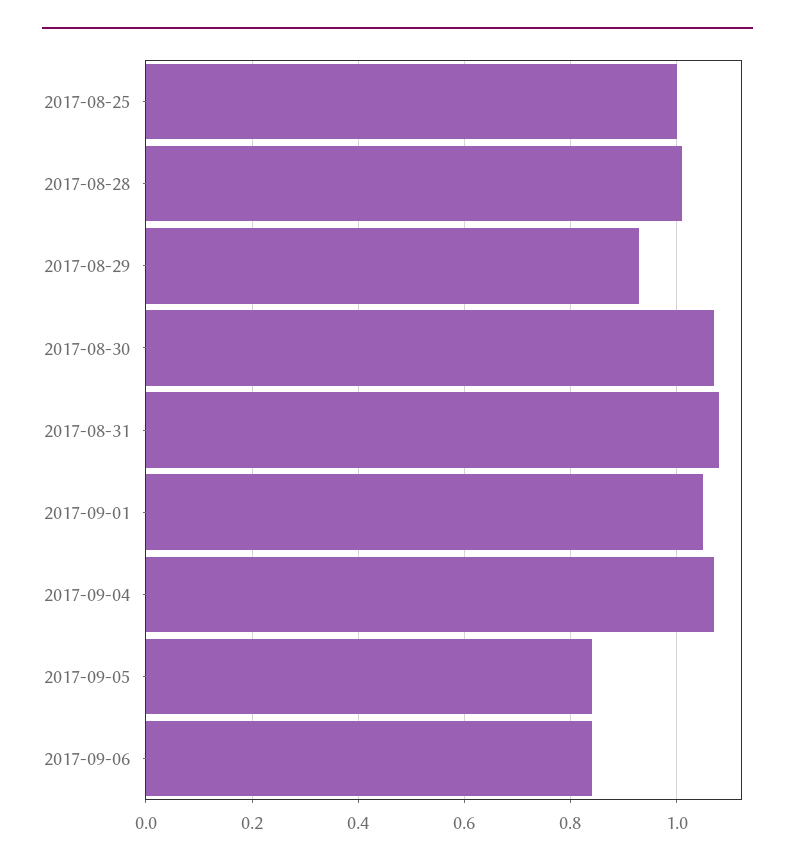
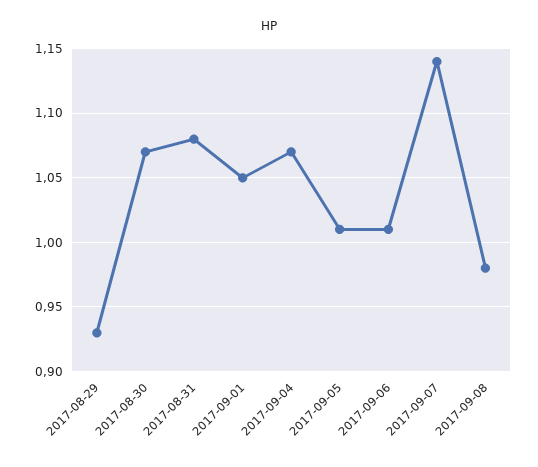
2017-08-25: 1 -> none
2017-08-28: 1 -> none
2017-09-05: 0.85 -> 1.01
2017-09-06: 0.85 -> 1.01
2017-09-07: none -> 1.14
2017-09-08: none -> 0.98

